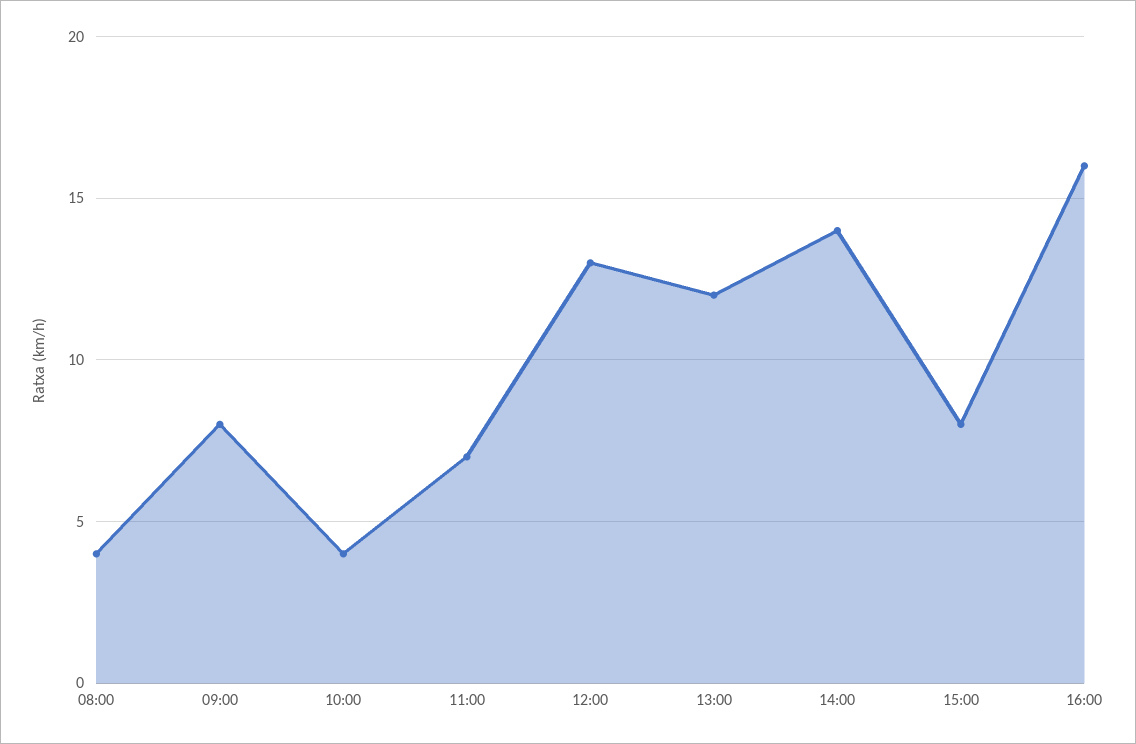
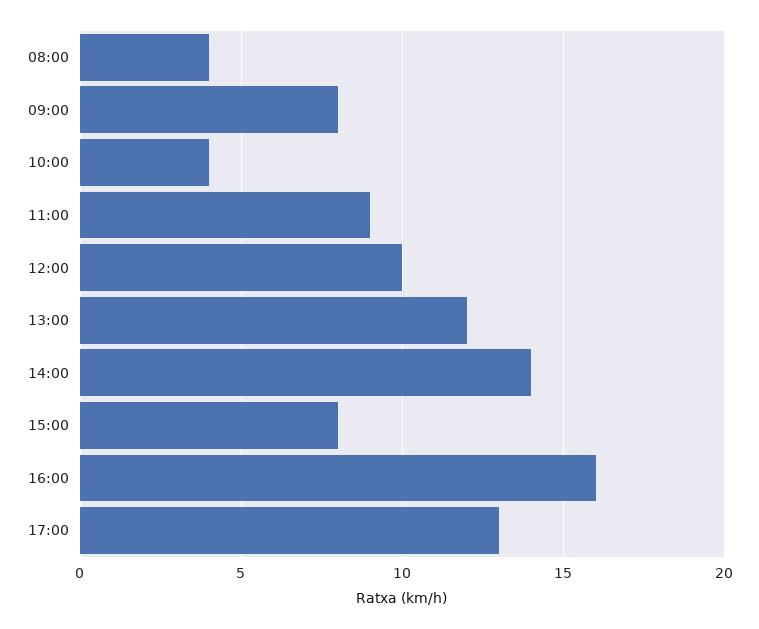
11:00: 7 -> 9
12:00: 13 -> 10
17:00: none -> 13

